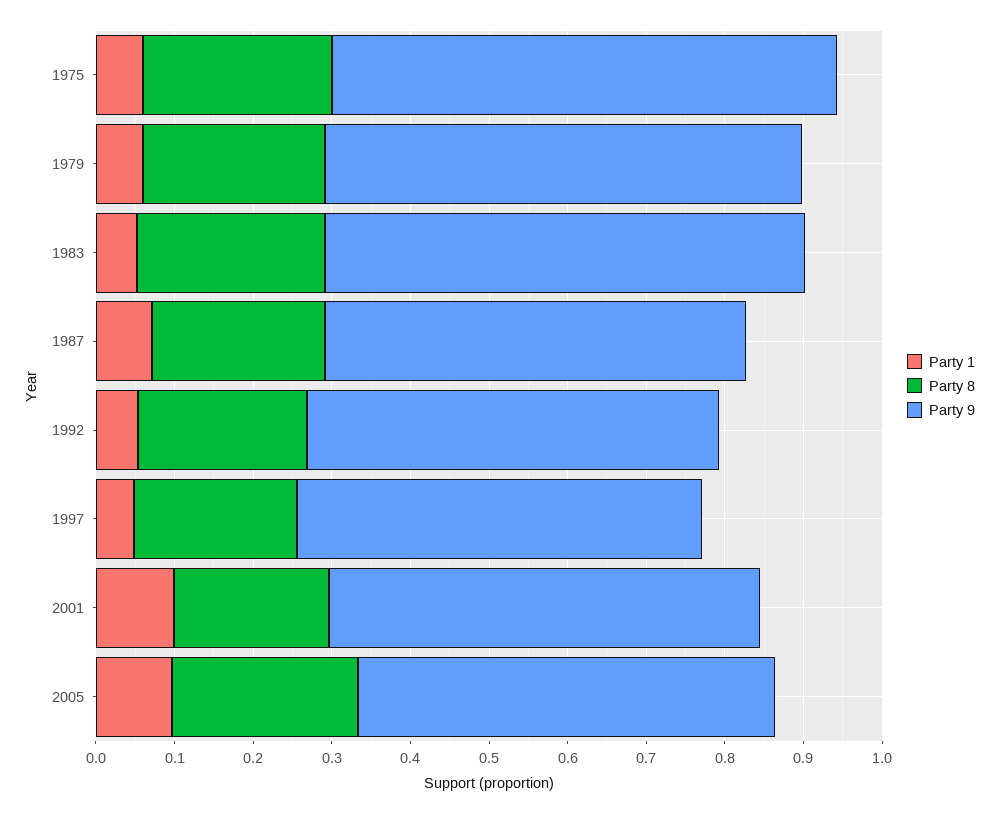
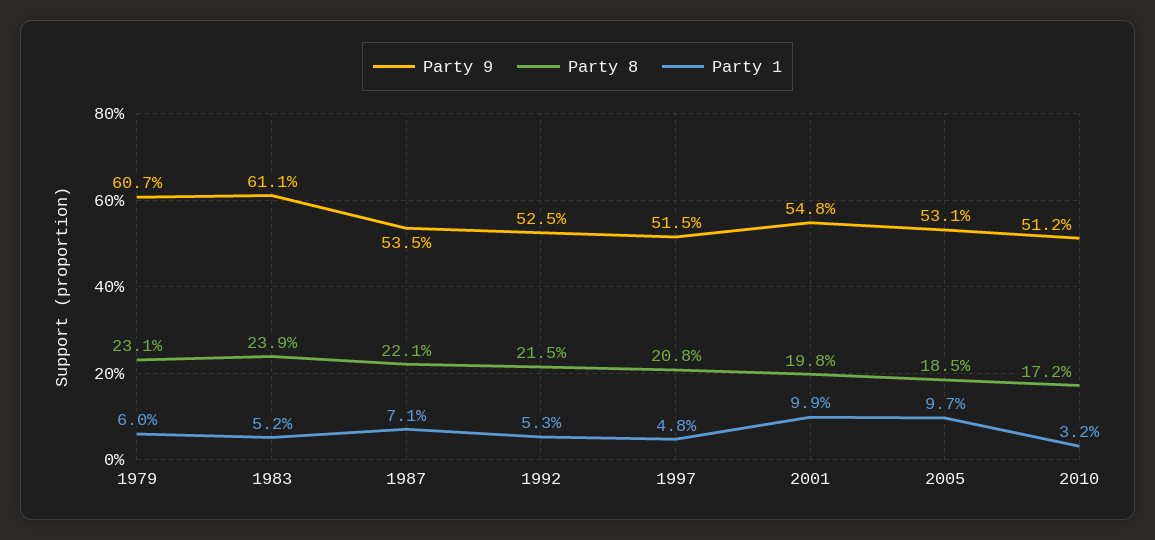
Party 1, 1975: 0.06 -> none
Party 8, 1975: 0.24 -> none
Party 9, 1975: 0.64 -> none
Party 8, 2005: 0.24 -> 0.185
Party 9, 2010: none -> 0.512
Party 8, 2010: none -> 0.172
Party 1, 2010: none -> 0.032

